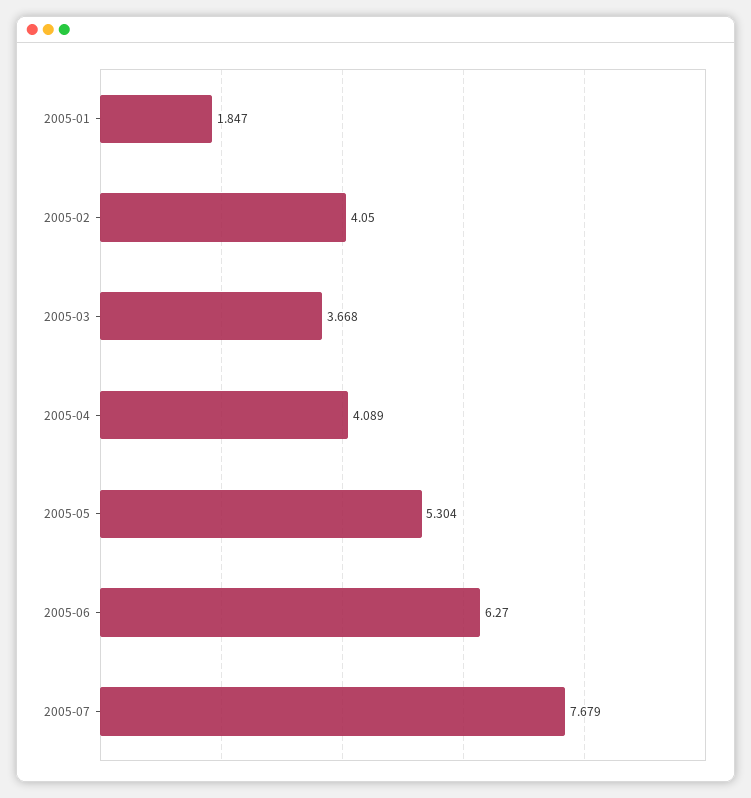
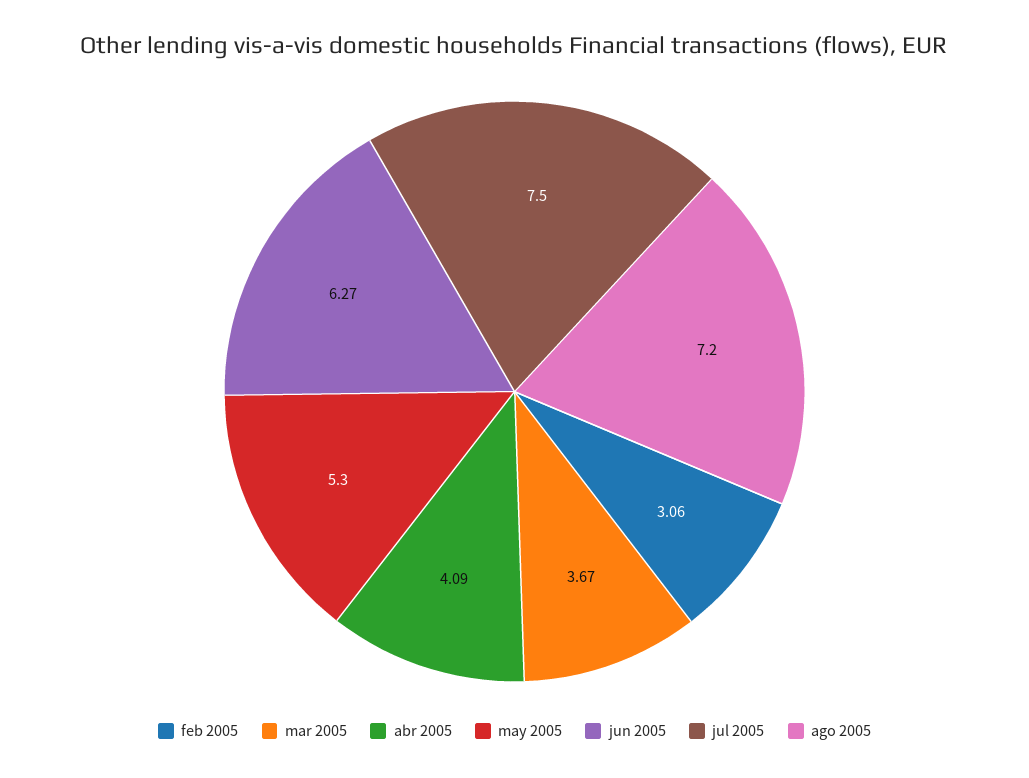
2005-01: 1.847 -> none
2005-02: 4.05 -> 3.06
2005-07: 7.679 -> 7.5
ago 2005: none -> 7.2

